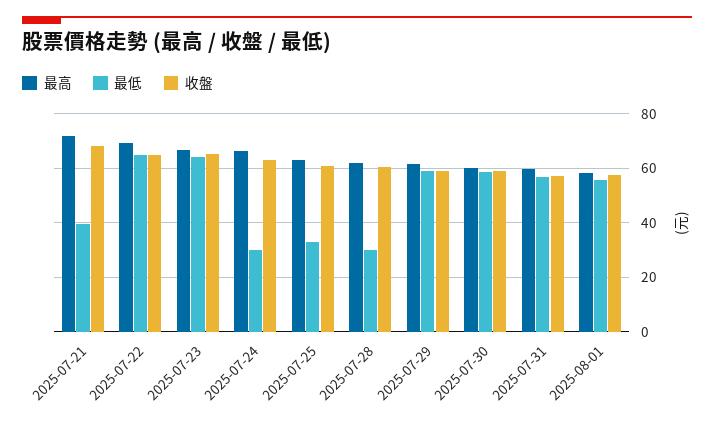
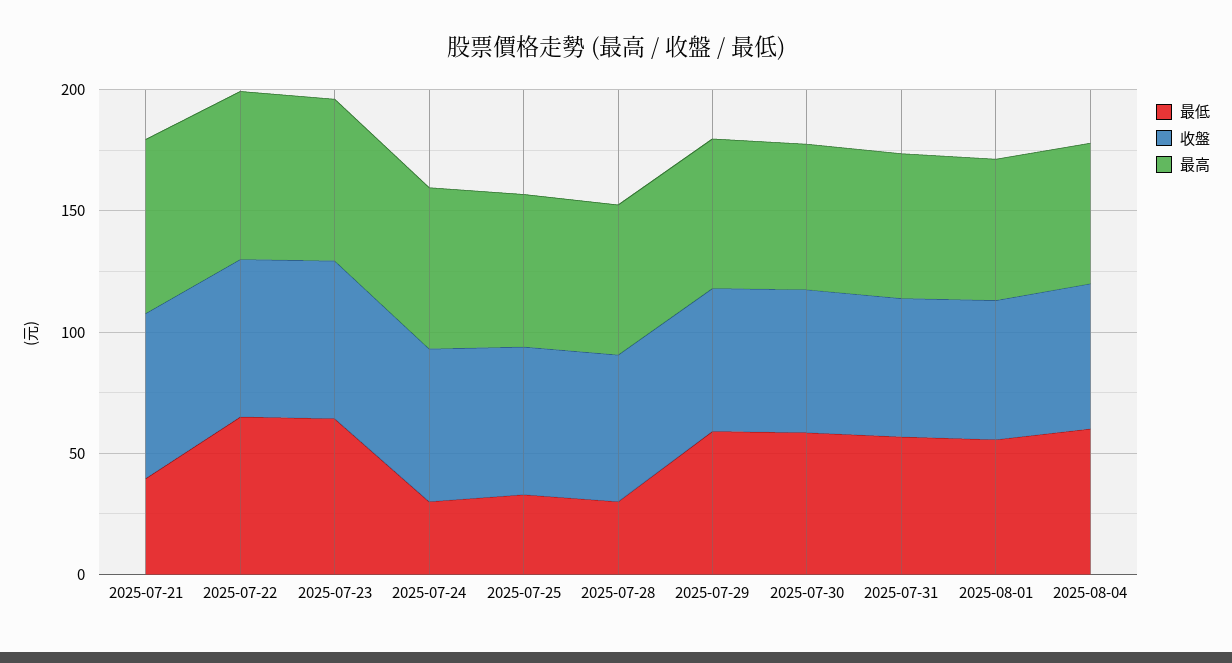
最低, 2025-08-04: none -> 60
收盤, 2025-08-04: none -> 60
最高, 2025-08-04: none -> 60

